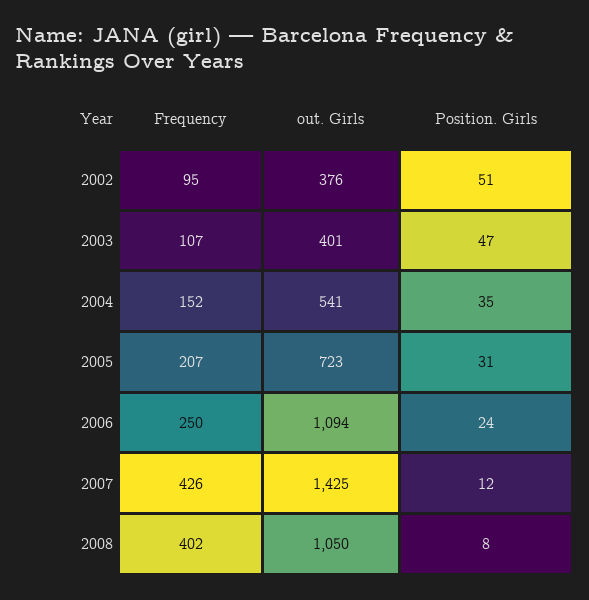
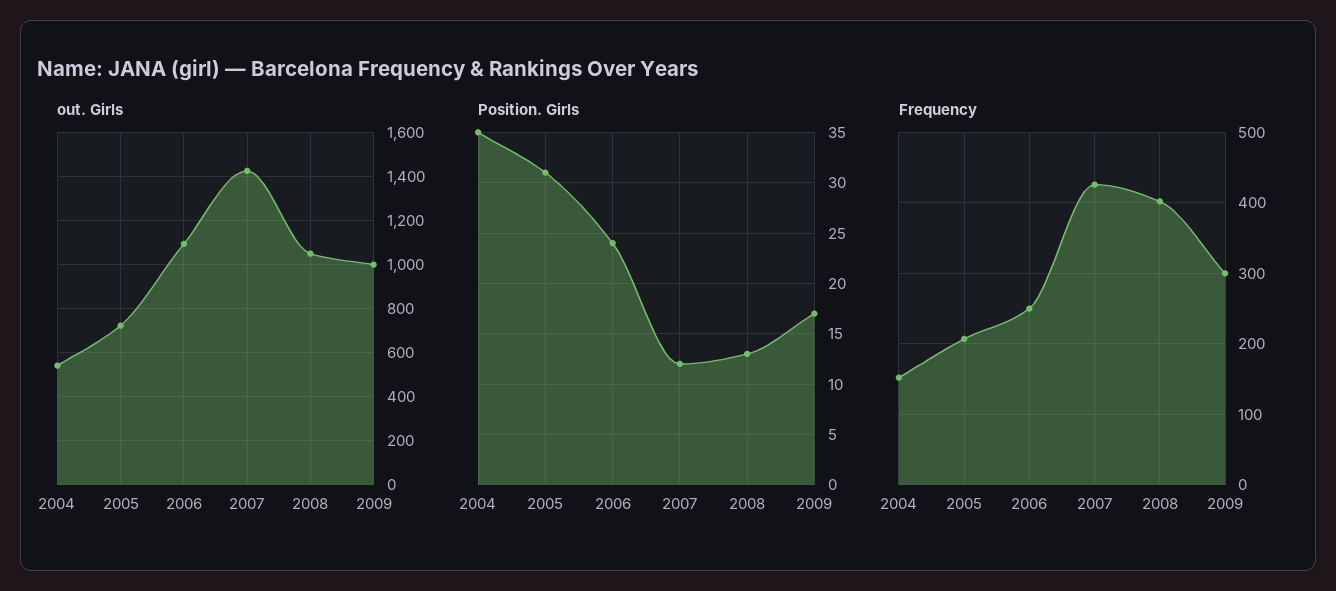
Frequency, 2002: 95 -> none
out. Girls, 2002: 376 -> none
Position. Girls, 2002: 51 -> none
Frequency, 2003: 107 -> none
out. Girls, 2003: 401 -> none
Position. Girls, 2003: 47 -> none
Position. Girls, 2008: 8 -> 13
out. Girls, 2009: none -> 1000
Position. Girls, 2009: none -> 17
Frequency, 2009: none -> 300

